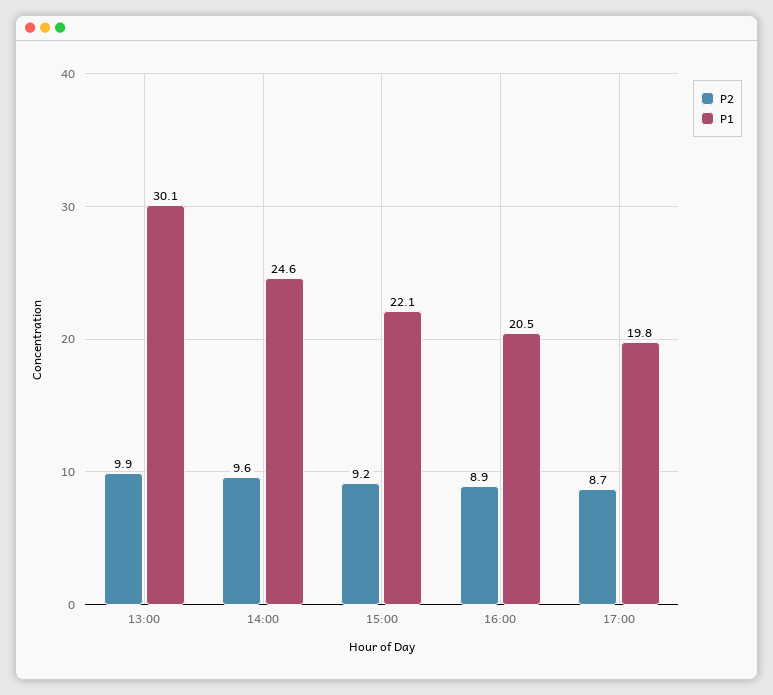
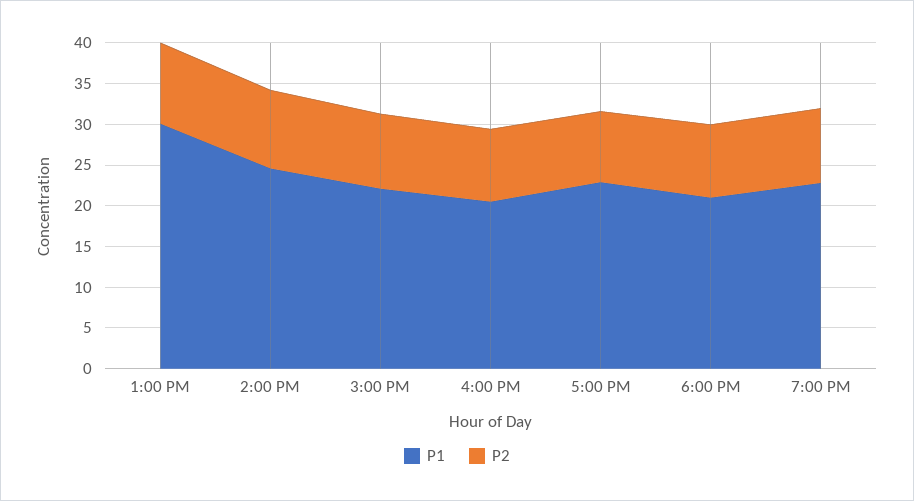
P1, 17:00: 19.8 -> 23
P1, 6:00 PM: none -> 21
P2, 6:00 PM: none -> 9
P1, 7:00 PM: none -> 23
P2, 7:00 PM: none -> 9

